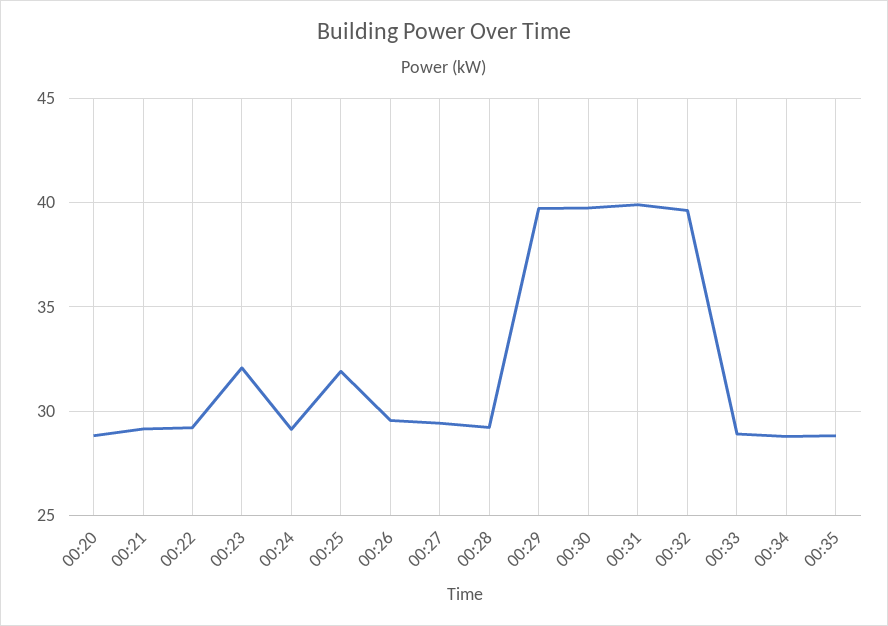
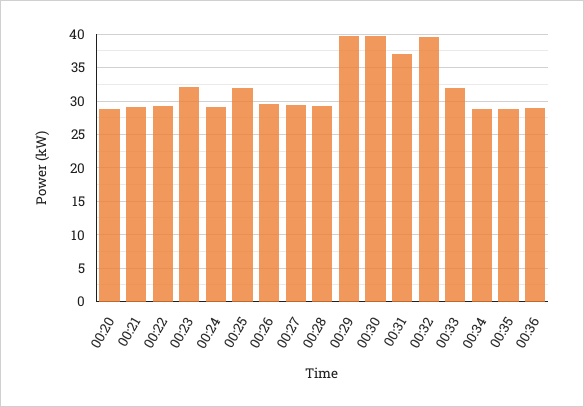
00:31: 40 -> 37
00:33: 29 -> 32
00:36: none -> 29

